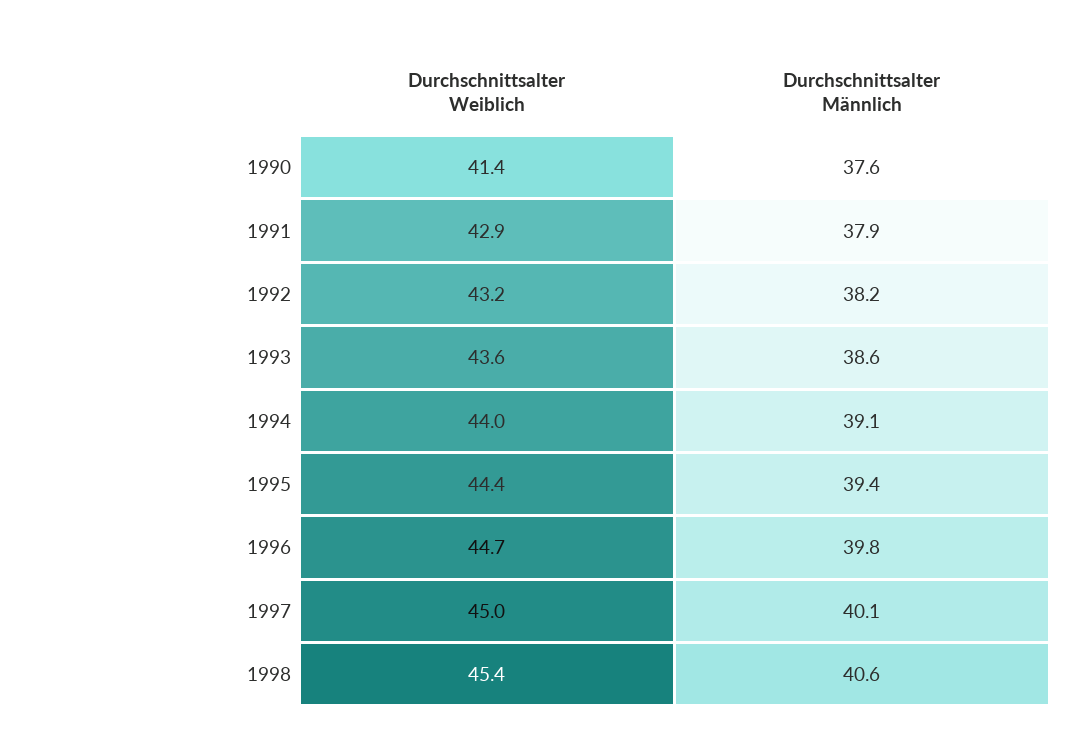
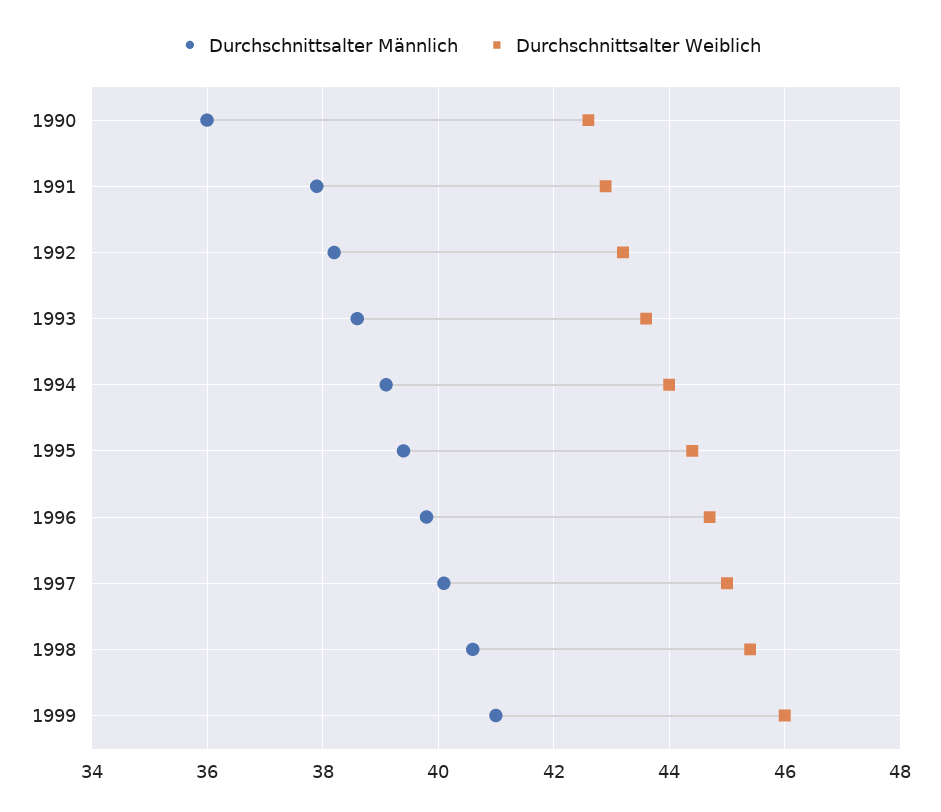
Durchschnittsalter Weiblich, 1990: 41.4 -> 42.5
Durchschnittsalter Männlich, 1990: 37.6 -> 36
Durchschnittsalter Männlich, 1999: none -> 41
Durchschnittsalter Weiblich, 1999: none -> 46

